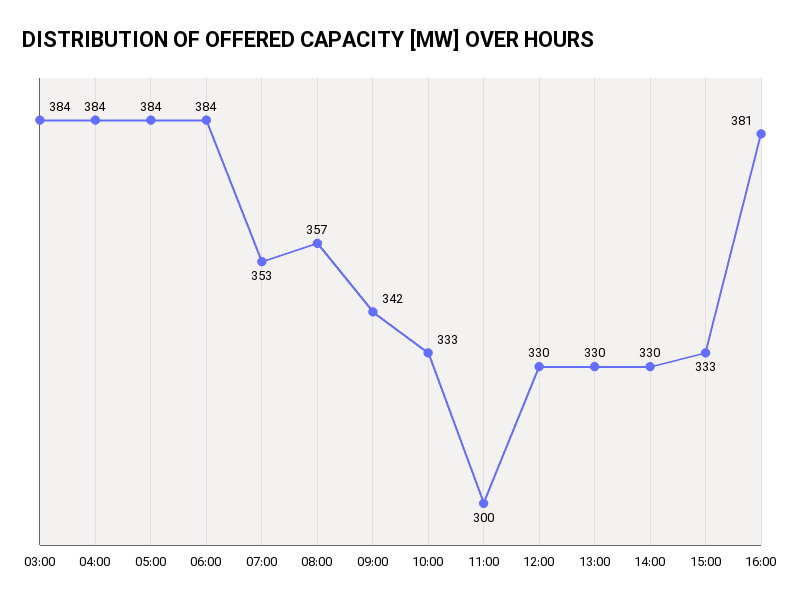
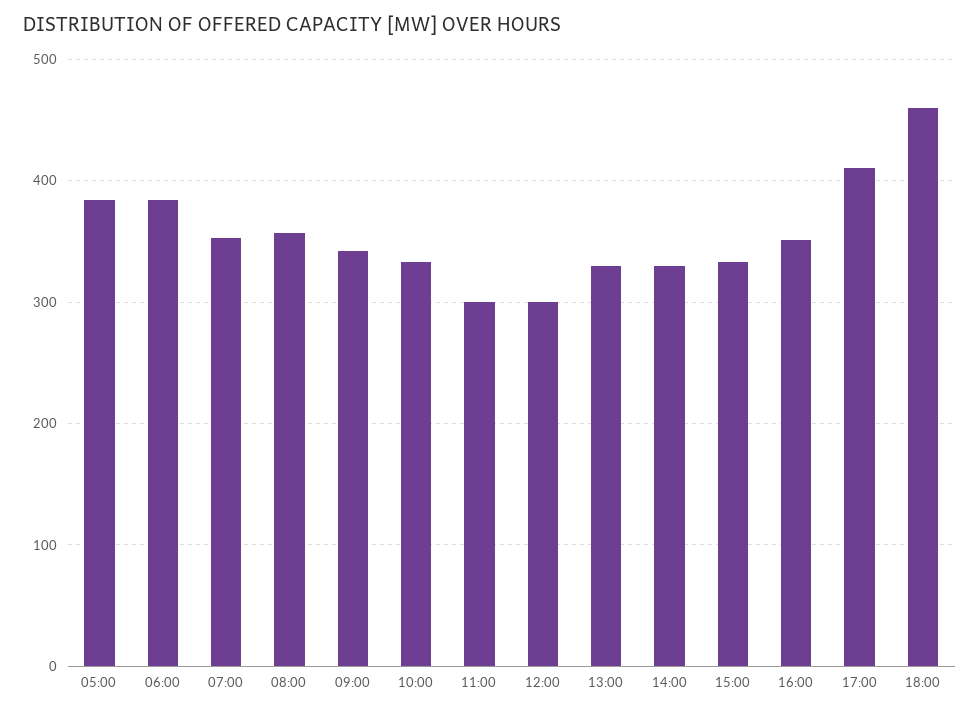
03:00: 384 -> none
04:00: 384 -> none
12:00: 330 -> 300
16:00: 381 -> 350
17:00: none -> 410
18:00: none -> 460

